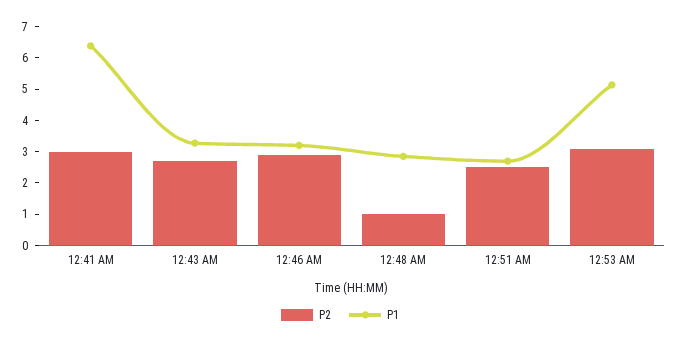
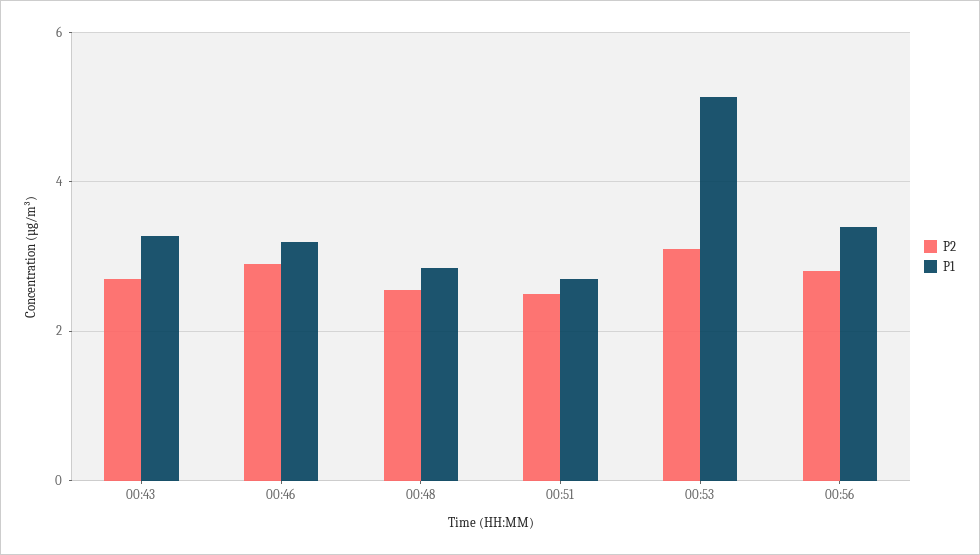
P2, 12:41 AM: 3 -> none
P1, 12:41 AM: 6.5 -> none
P2, 12:48 AM: 1 -> 2.6
P2, 00:56: none -> 2.8
P1, 00:56: none -> 3.4

